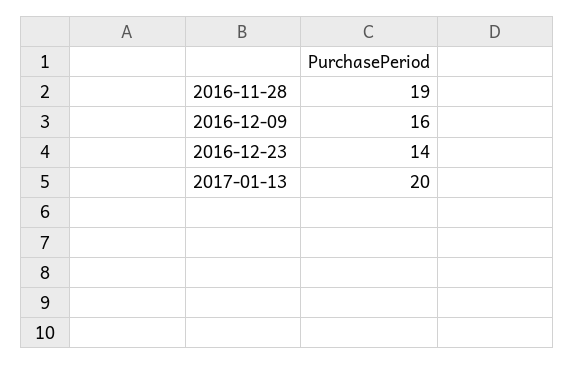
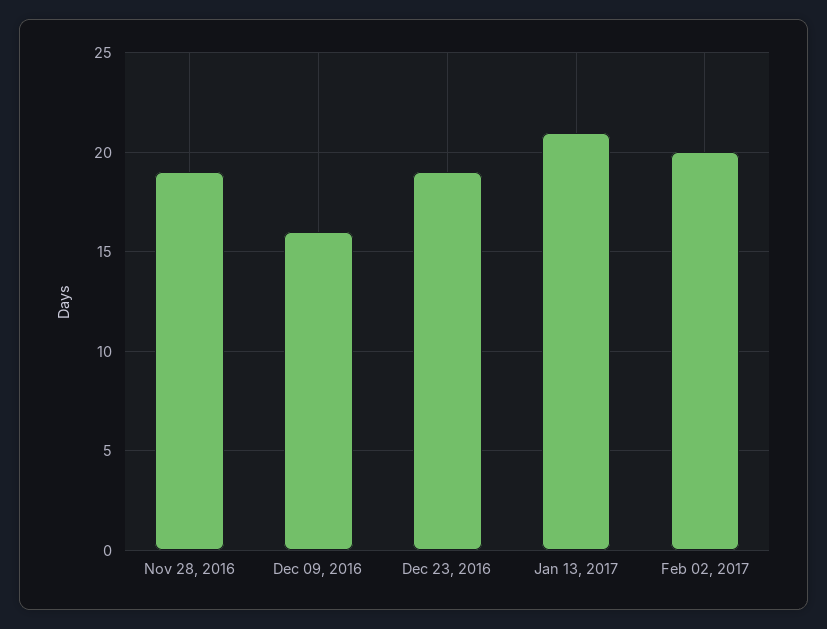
2016-12-23: 14 -> 19
2017-01-13: 20 -> 21
Feb 02, 2017: none -> 20

